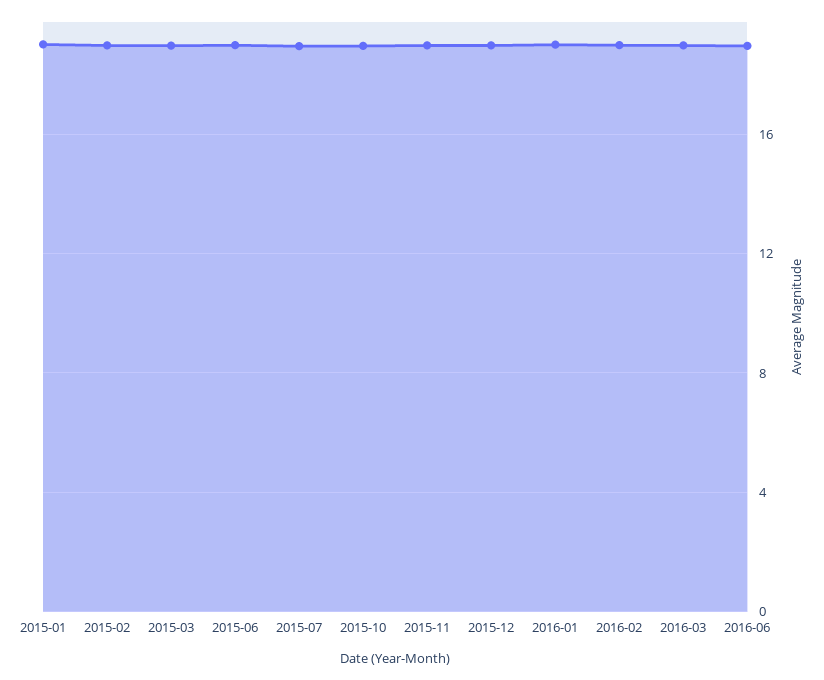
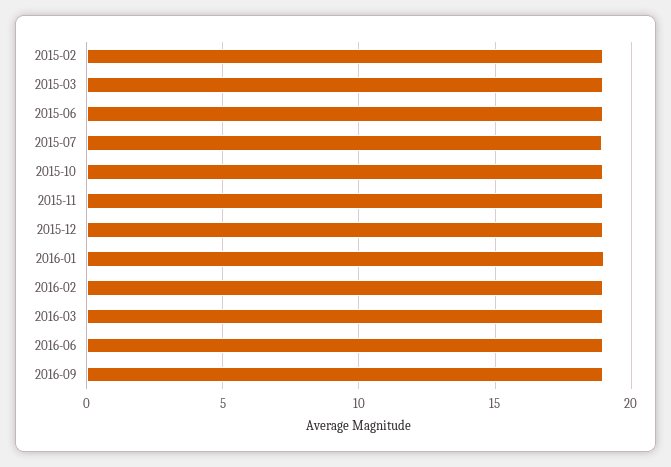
2015-01: 19 -> none
2016-09: none -> 19

